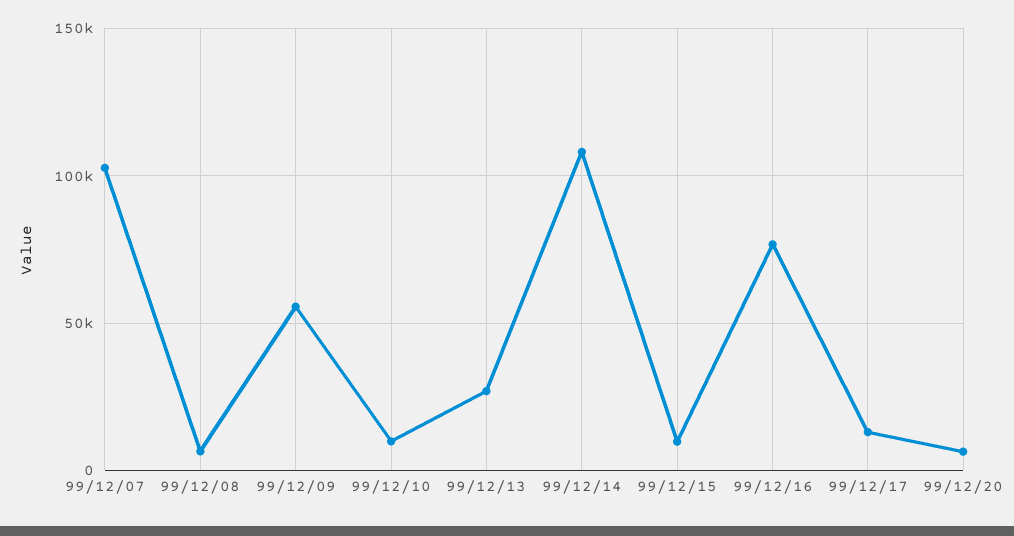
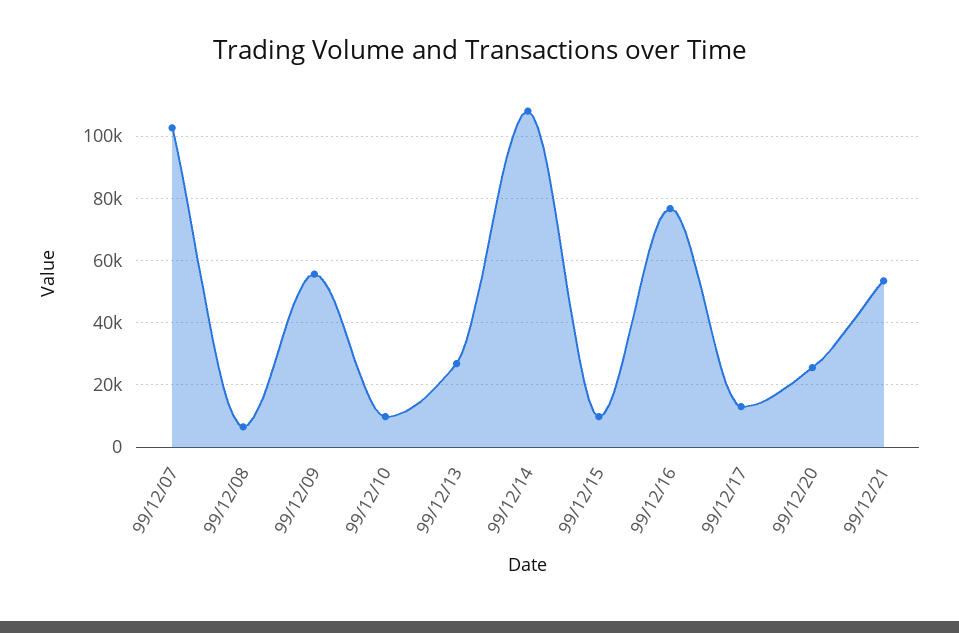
99/12/20: 5000 -> 26000
99/12/21: none -> 54000

